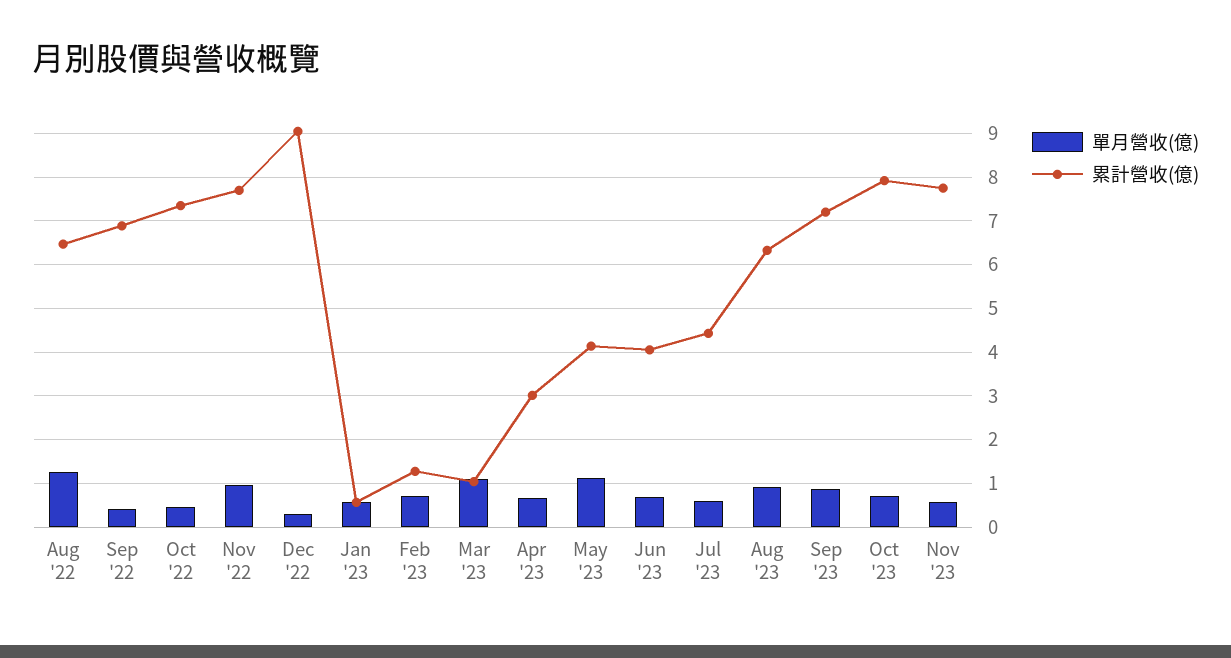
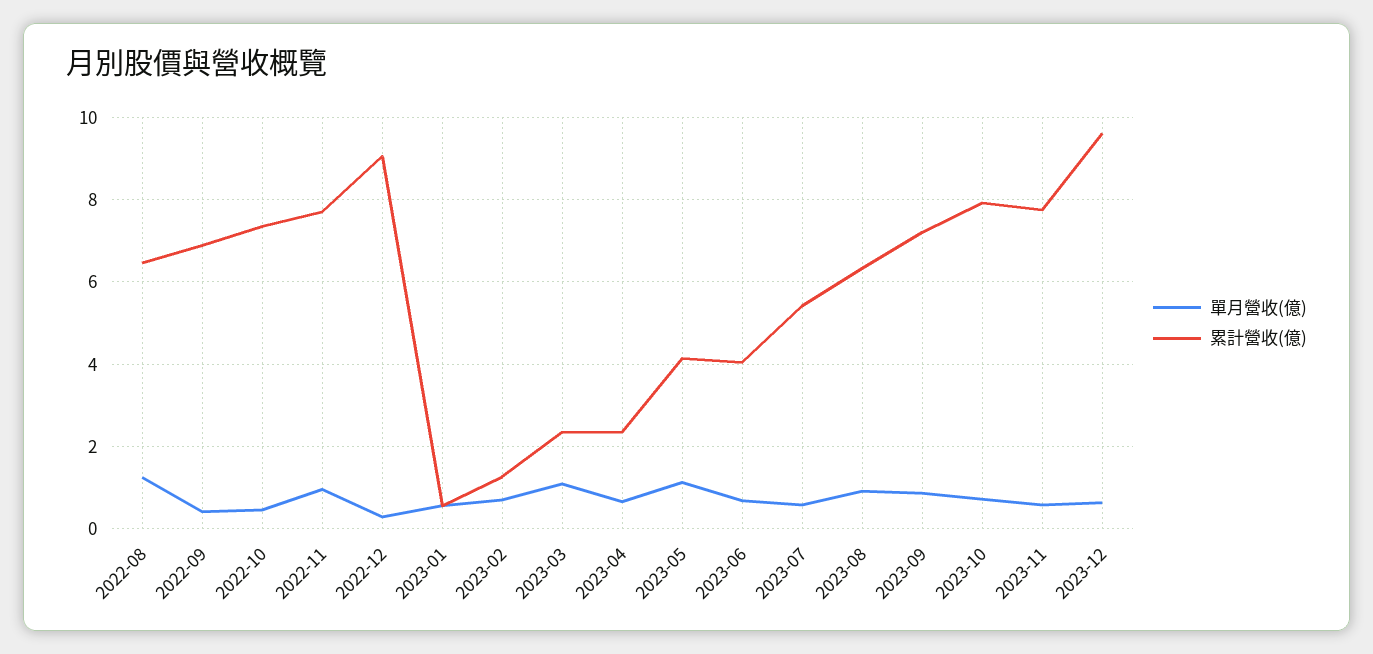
累計營收(億), Mar '23: 1 -> 2.4
累計營收(億), Apr '23: 3 -> 2.4
累計營收(億), Jul '23: 4.4 -> 5.4
單月營收(億), 2023-12: none -> 0.6
累計營收(億), 2023-12: none -> 9.6

